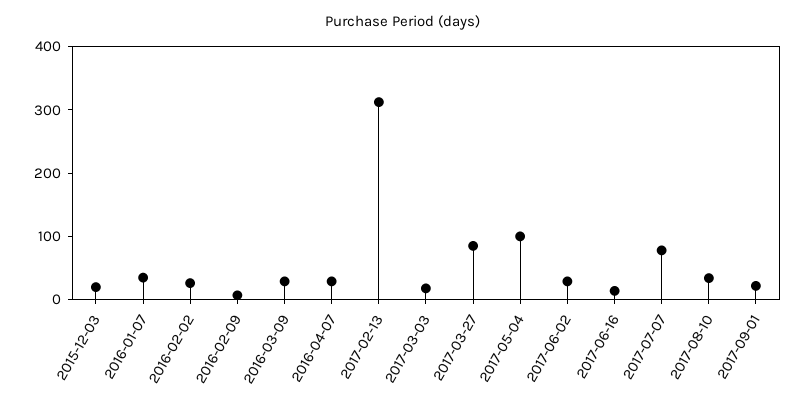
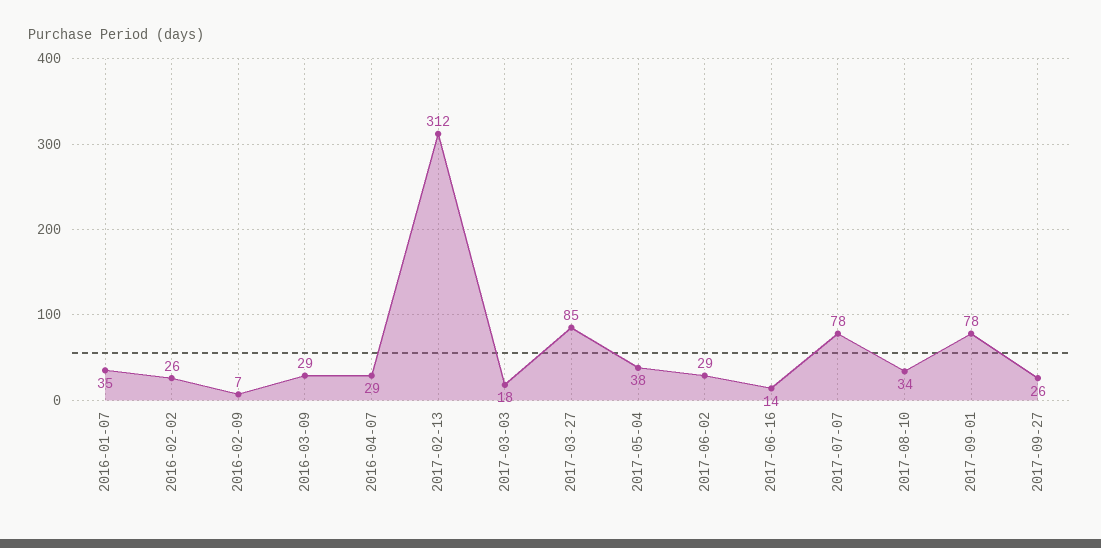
2015-12-03: 20 -> none
2017-05-04: 100 -> 38
2017-09-01: 20 -> 78
2017-09-27: none -> 26

